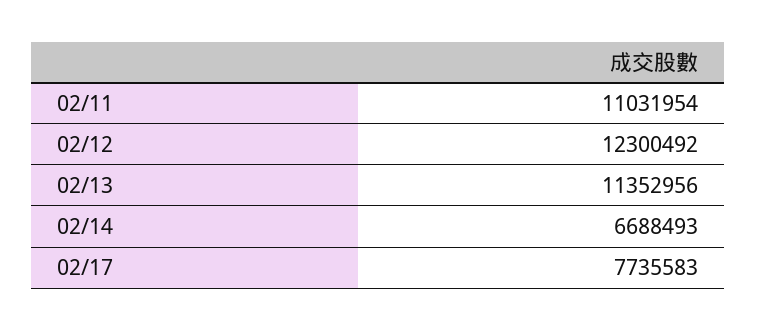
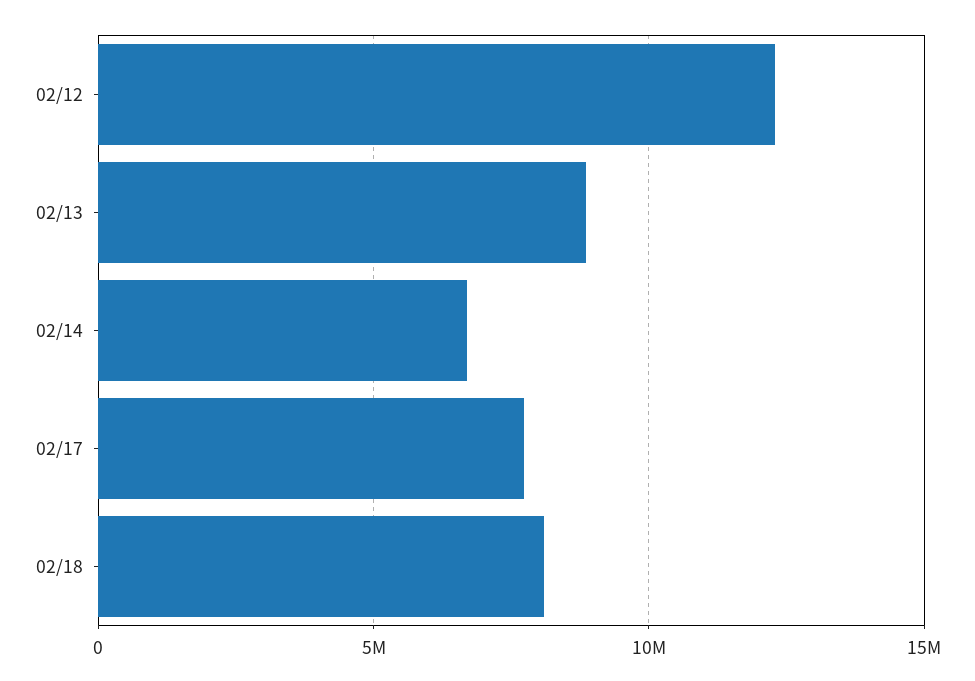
02/11: 11031954 -> none
02/13: 11352956 -> 9000000
02/18: none -> 8000000

